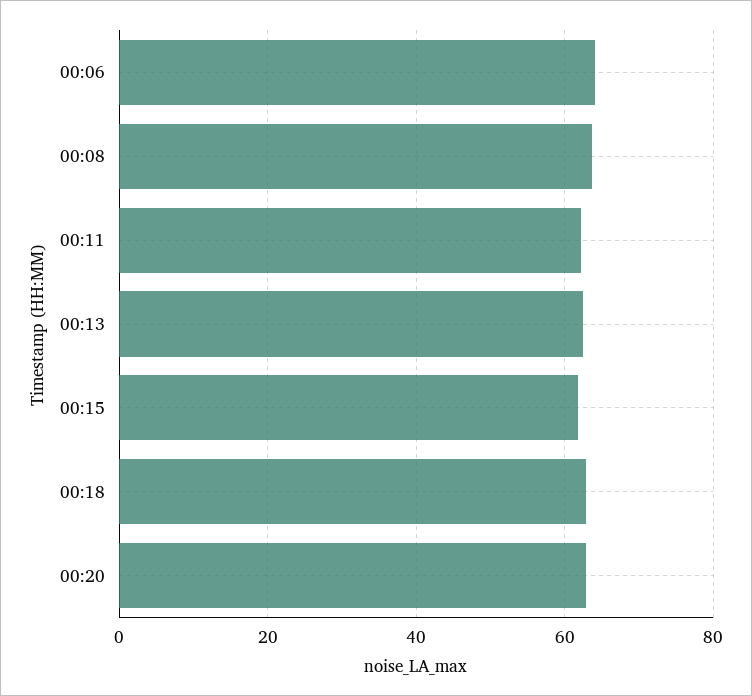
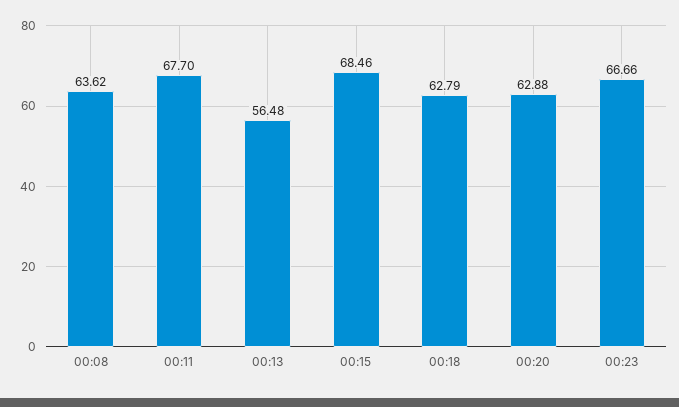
00:06: 64 -> none
00:11: 62 -> 67.7
00:13: 62 -> 56.48
00:15: 62 -> 68.46
00:23: none -> 66.66

